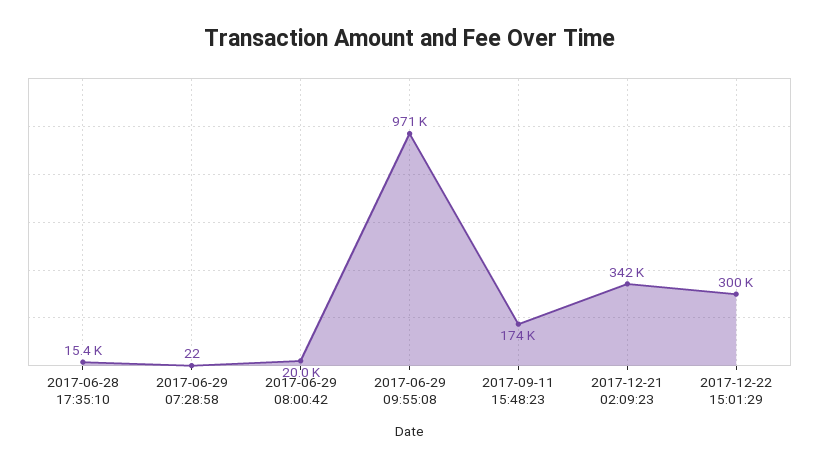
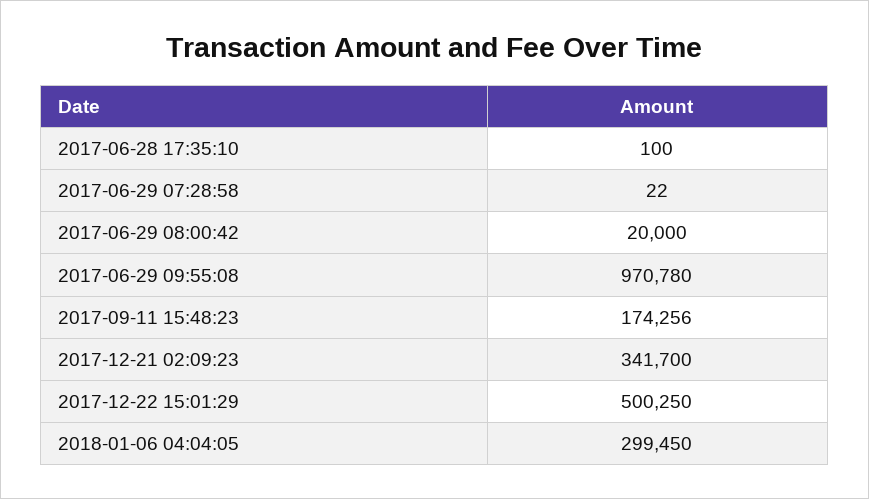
2017-06-28 17:35:10: 15400 -> 100
2017-12-22 15:01:29: 300000 -> 500250
2018-01-06 04:04:05: none -> 299450

